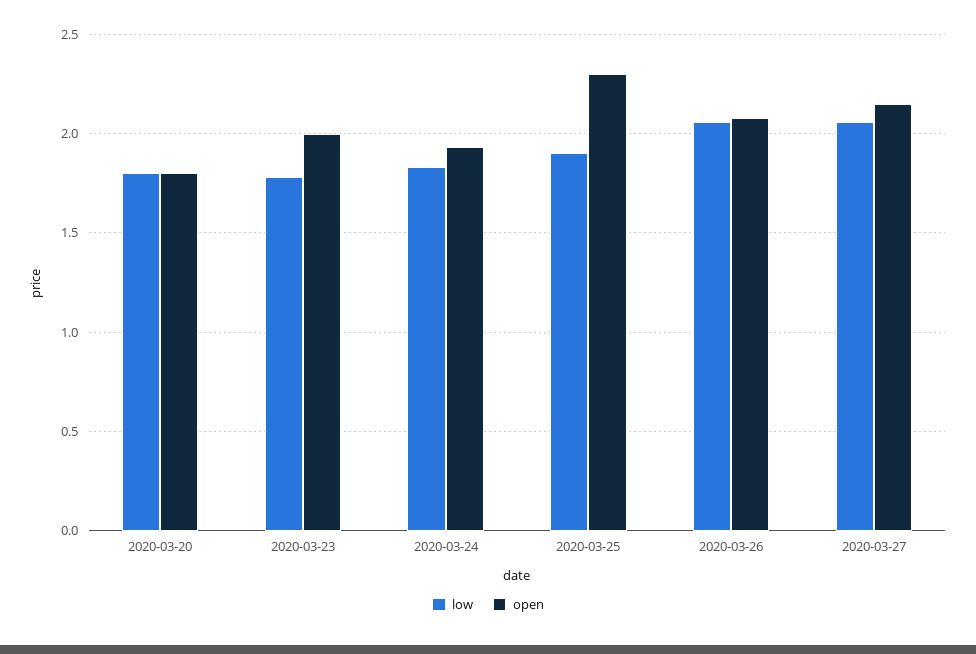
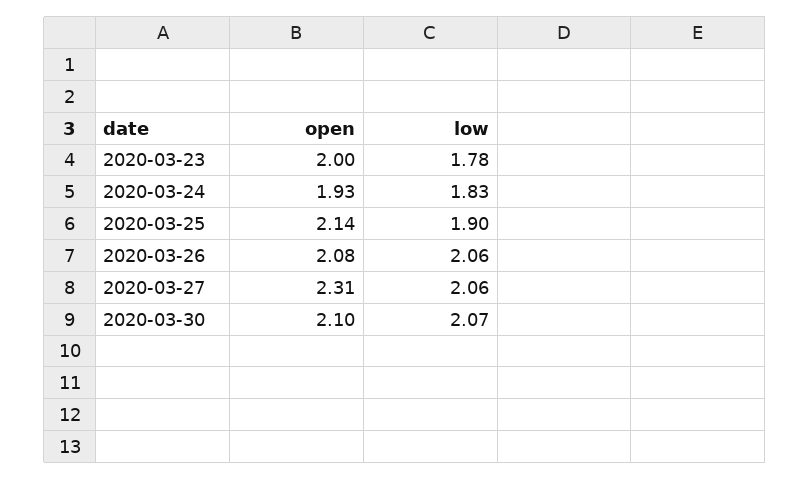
low, 2020-03-20: 1.8 -> none
open, 2020-03-20: 1.8 -> none
open, 2020-03-25: 2.3 -> 2.14
open, 2020-03-27: 2.15 -> 2.31
open, 2020-03-30: none -> 2.1
low, 2020-03-30: none -> 2.07

